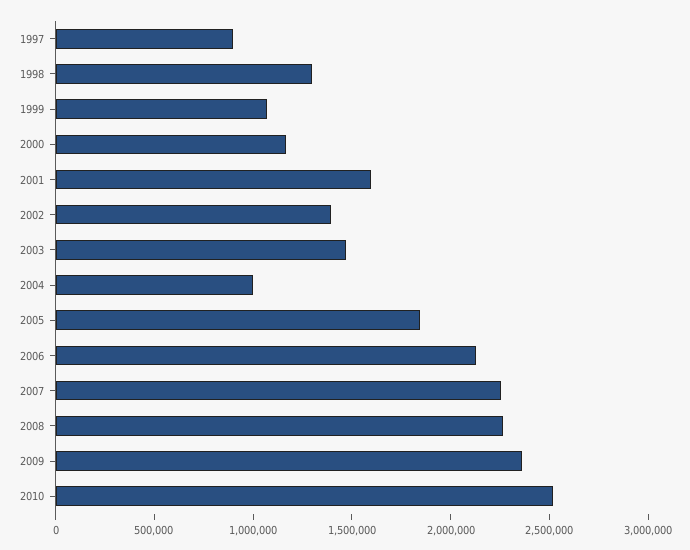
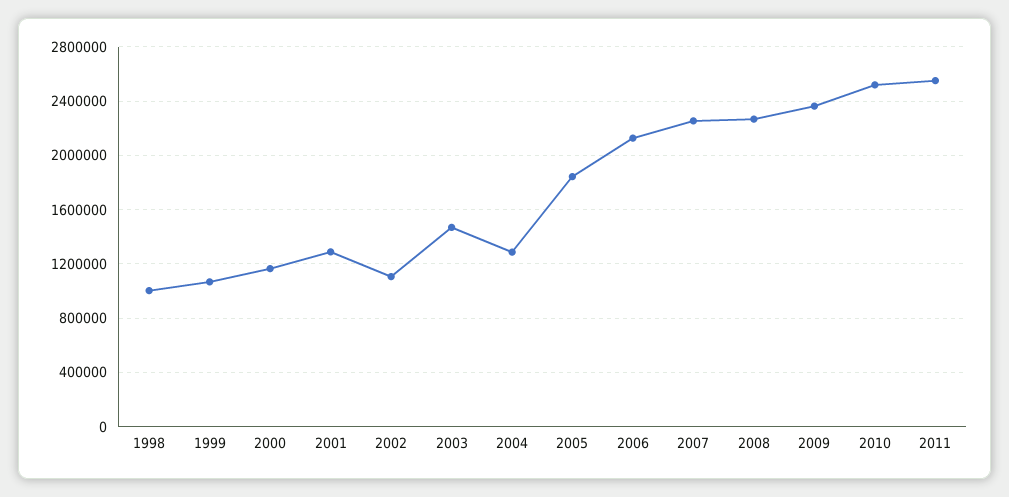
1997: 900000 -> none
1998: 1300000 -> 1000000
2001: 1600000 -> 1300000
2002: 1400000 -> 1100000
2004: 1000000 -> 1300000
2011: none -> 2550000

